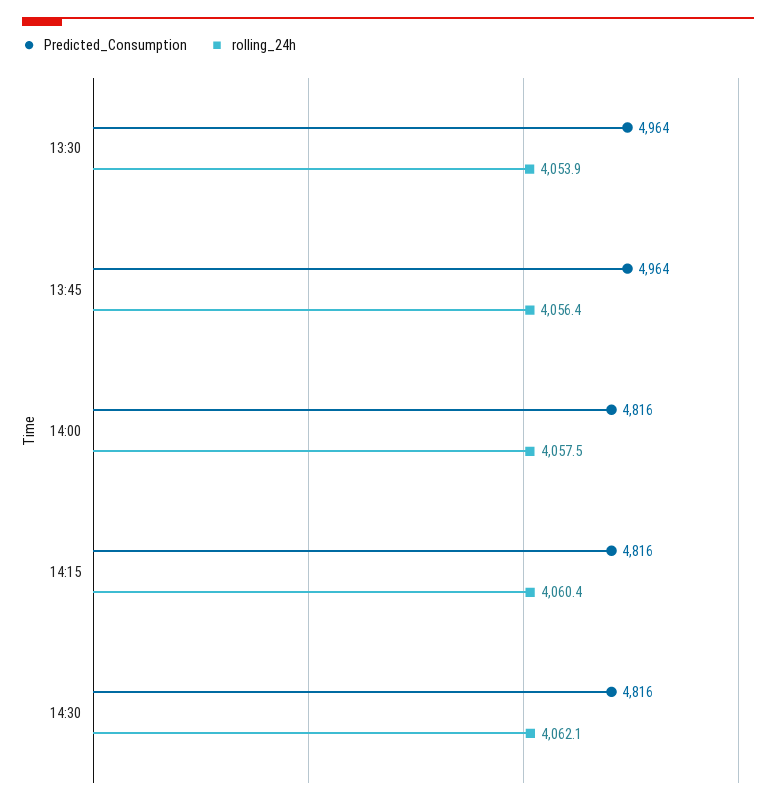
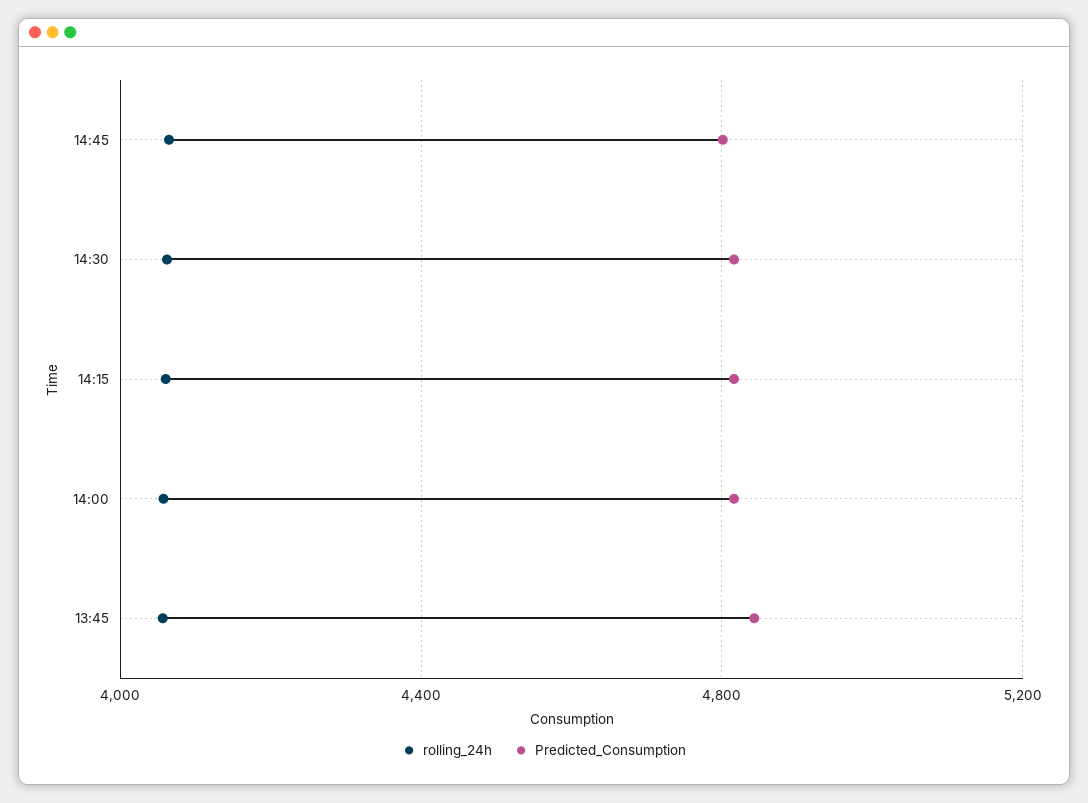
Predicted_Consumption, 13:30: 4964 -> none
rolling_24h, 13:30: 4053.9 -> none
Predicted_Consumption, 13:45: 4964 -> 4850
rolling_24h, 14:45: none -> 4050
Predicted_Consumption, 14:45: none -> 4800

